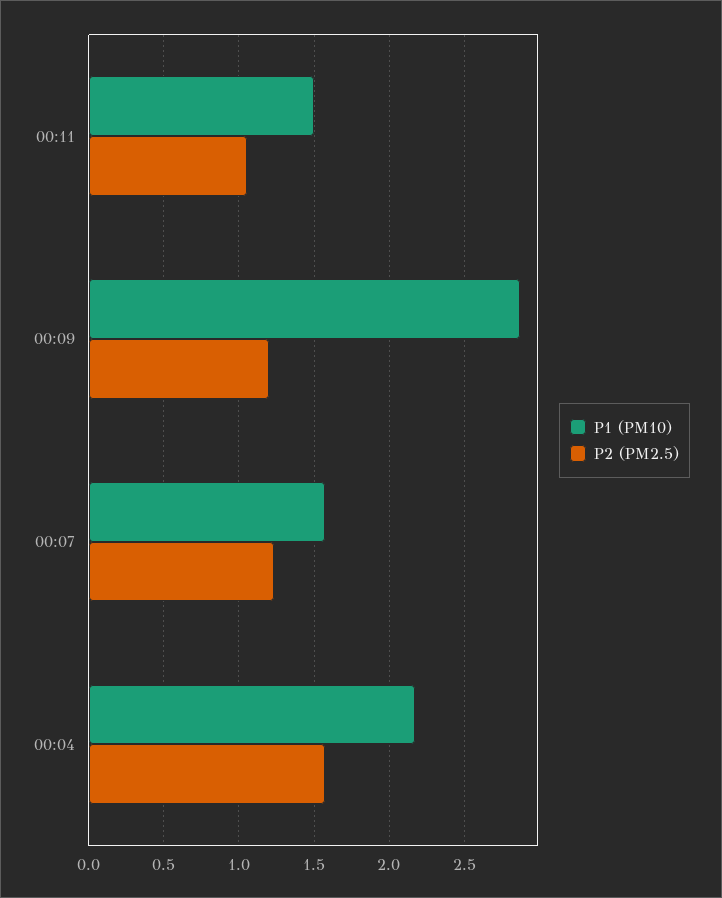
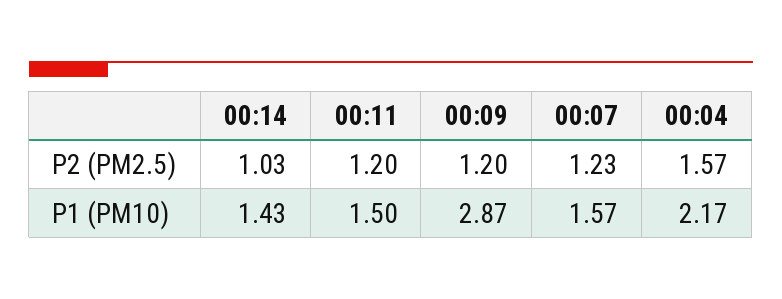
P2 (PM2.5), 00:11: 1.05 -> 1.2
P2 (PM2.5), 00:14: none -> 1.03
P1 (PM10), 00:14: none -> 1.43

